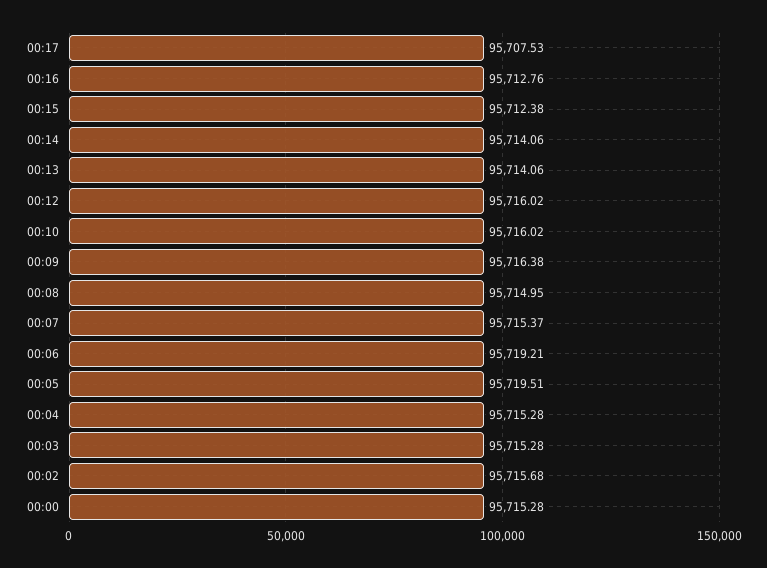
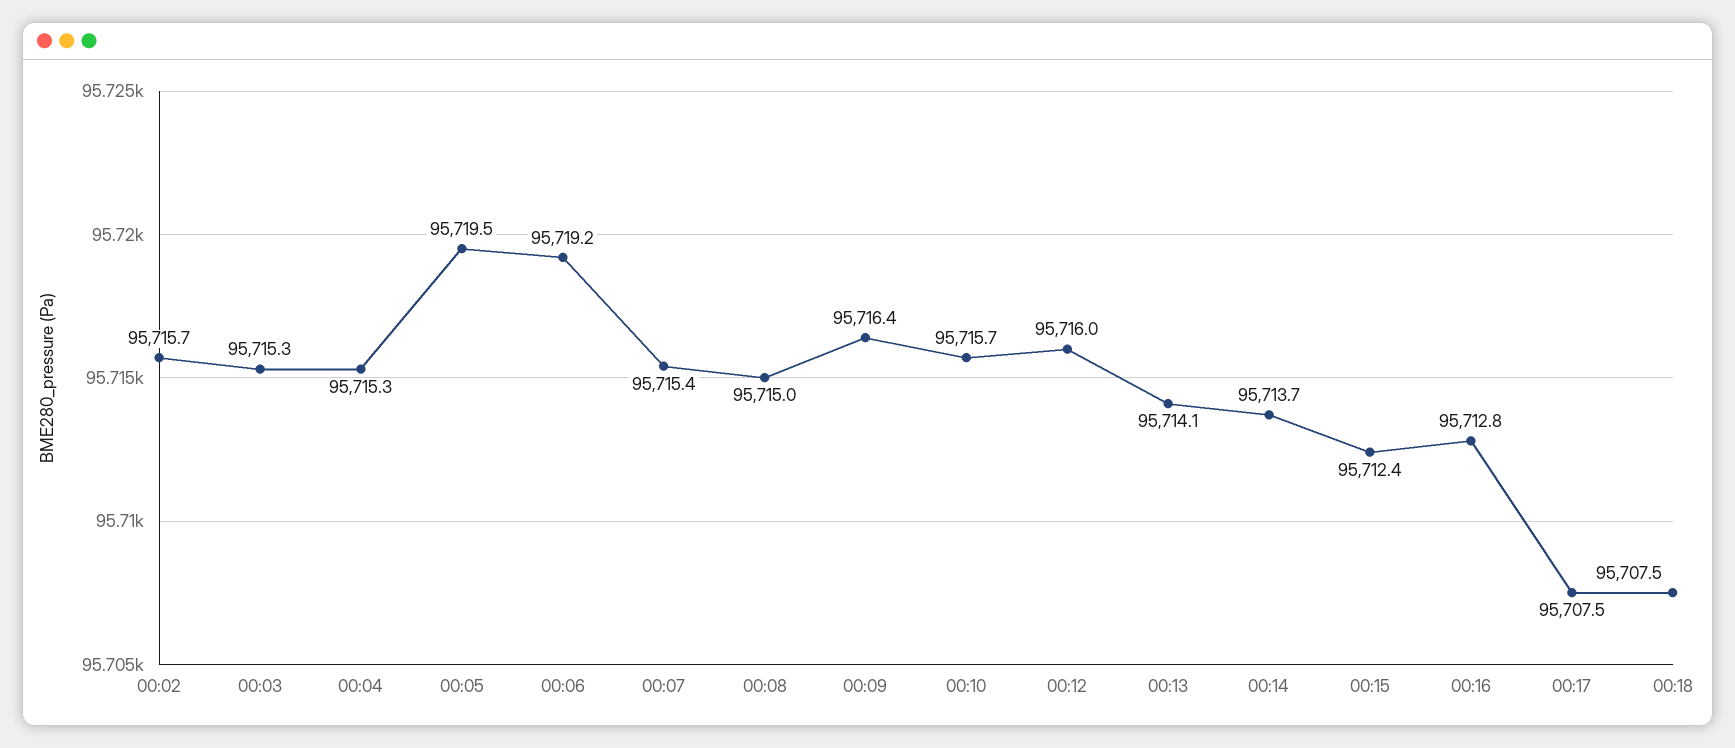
00:14: 95714.06 -> 95713.7
00:10: 95716.02 -> 95715.7
00:00: 95715.28 -> none
00:18: none -> 95707.5

